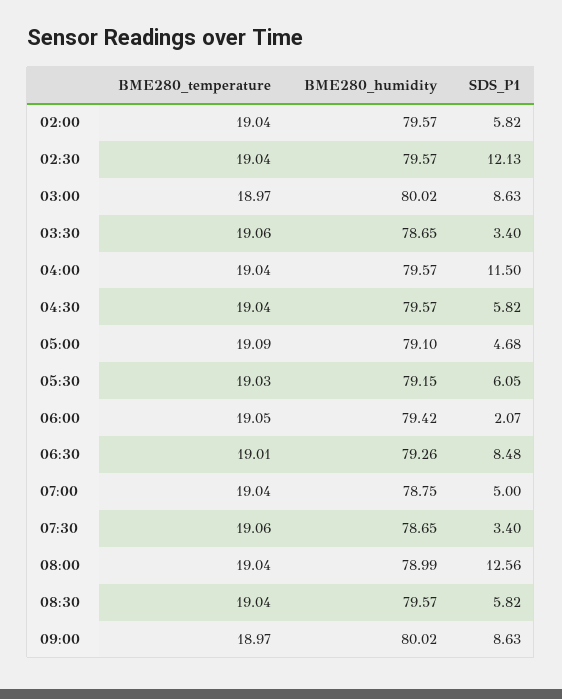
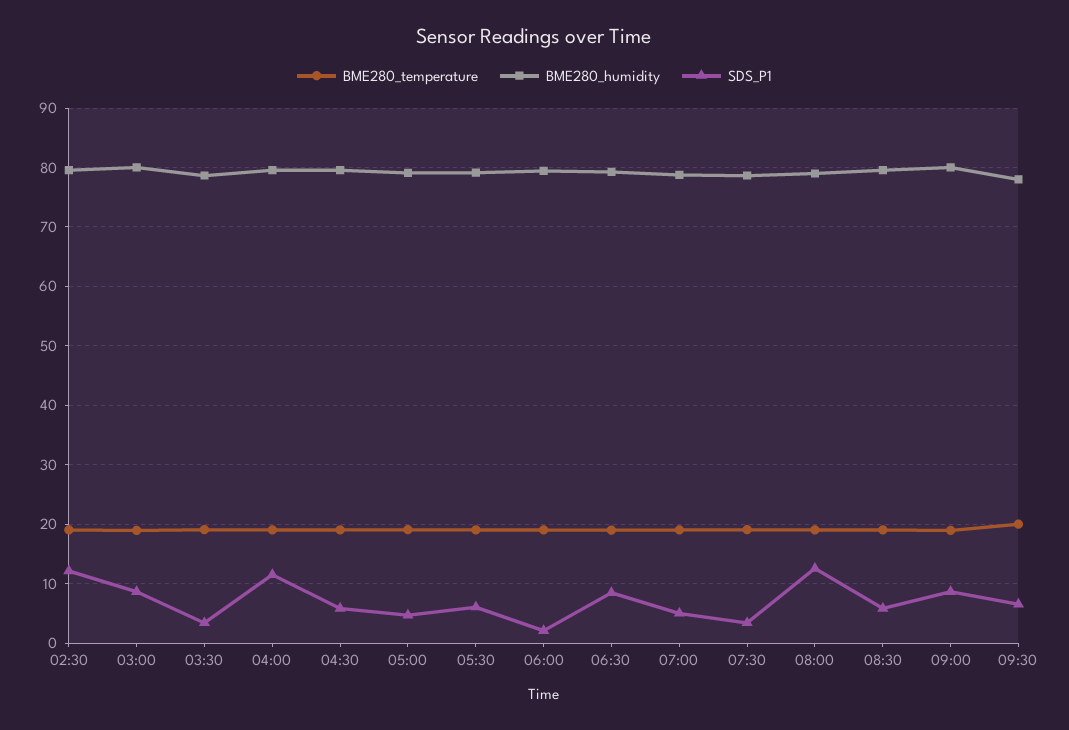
BME280_temperature, 02:00: 19.04 -> none
BME280_humidity, 02:00: 79.57 -> none
SDS_P1, 02:00: 5.82 -> none
BME280_temperature, 09:30: none -> 20
BME280_humidity, 09:30: none -> 78
SDS_P1, 09:30: none -> 6

